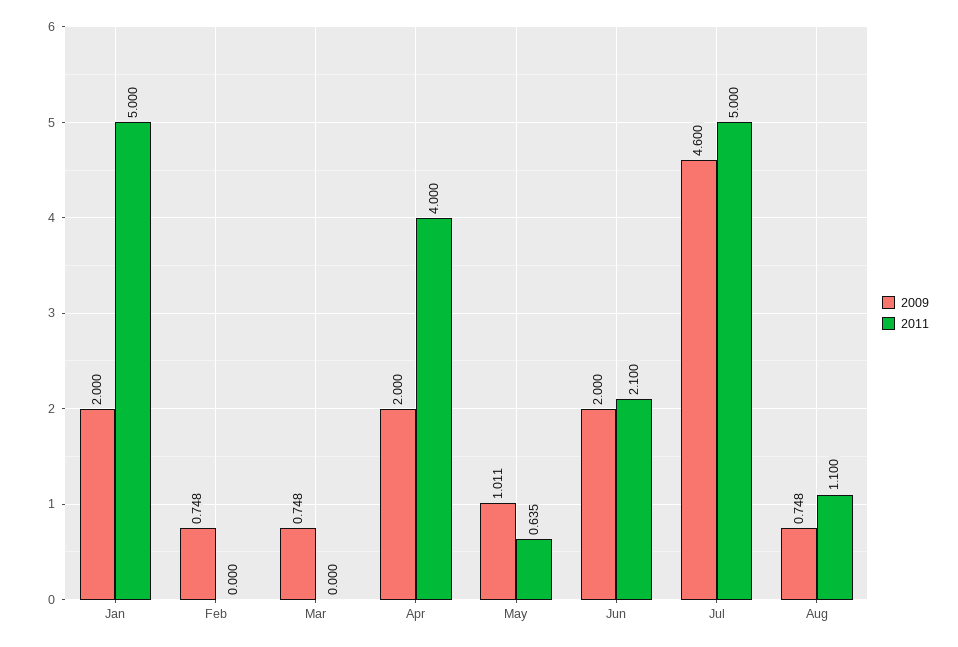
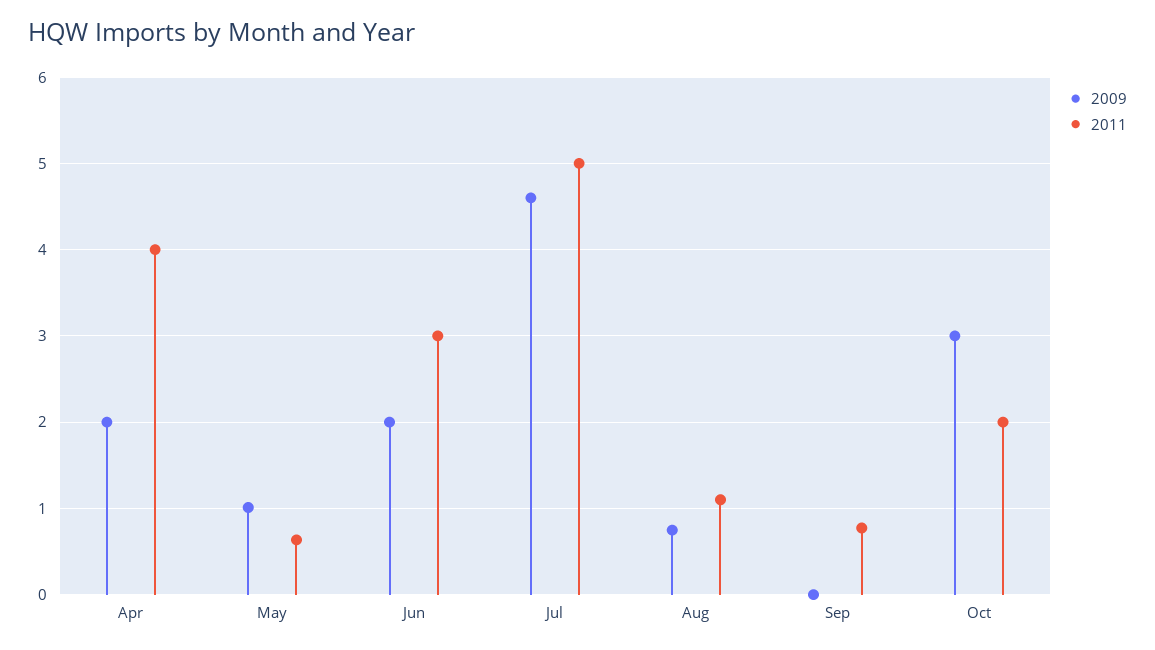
2009, Jan: 2 -> none
2011, Jan: 5 -> none
2009, Feb: 0.748 -> none
2011, Feb: 0 -> none
2009, Mar: 0.748 -> none
2011, Mar: 0 -> none
2011, Jun: 2.1 -> 3
2009, Sep: none -> 0
2011, Sep: none -> 0.8
2009, Oct: none -> 3
2011, Oct: none -> 2

